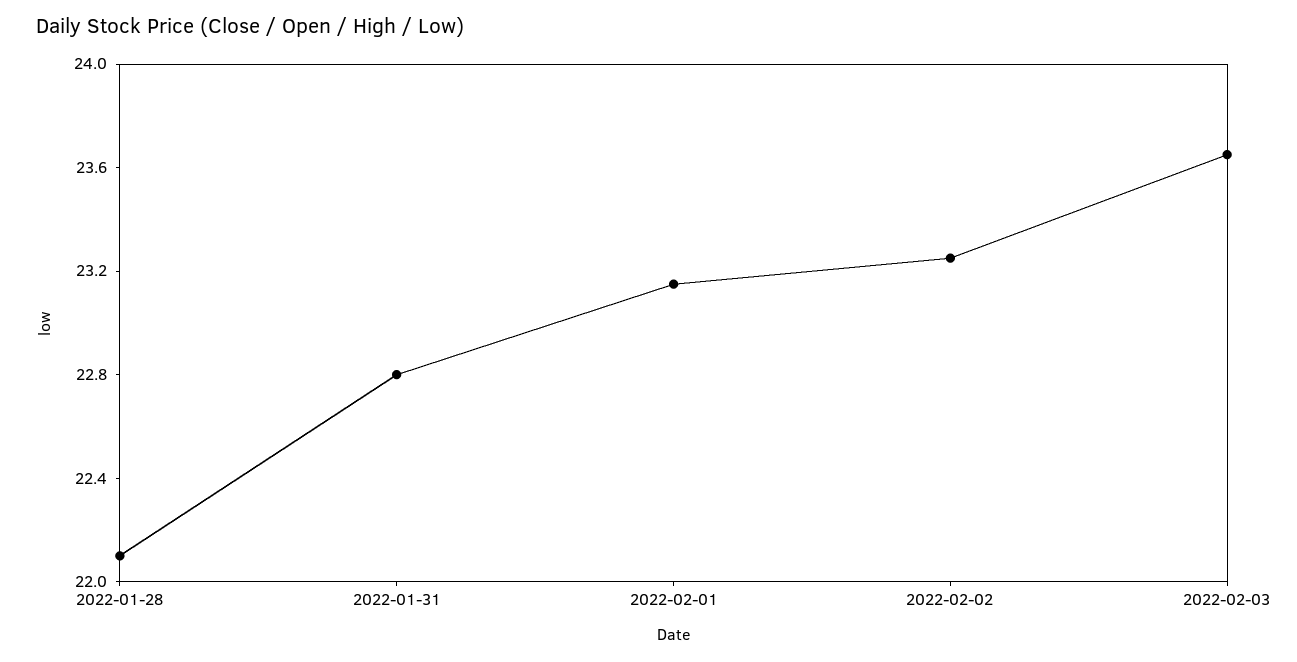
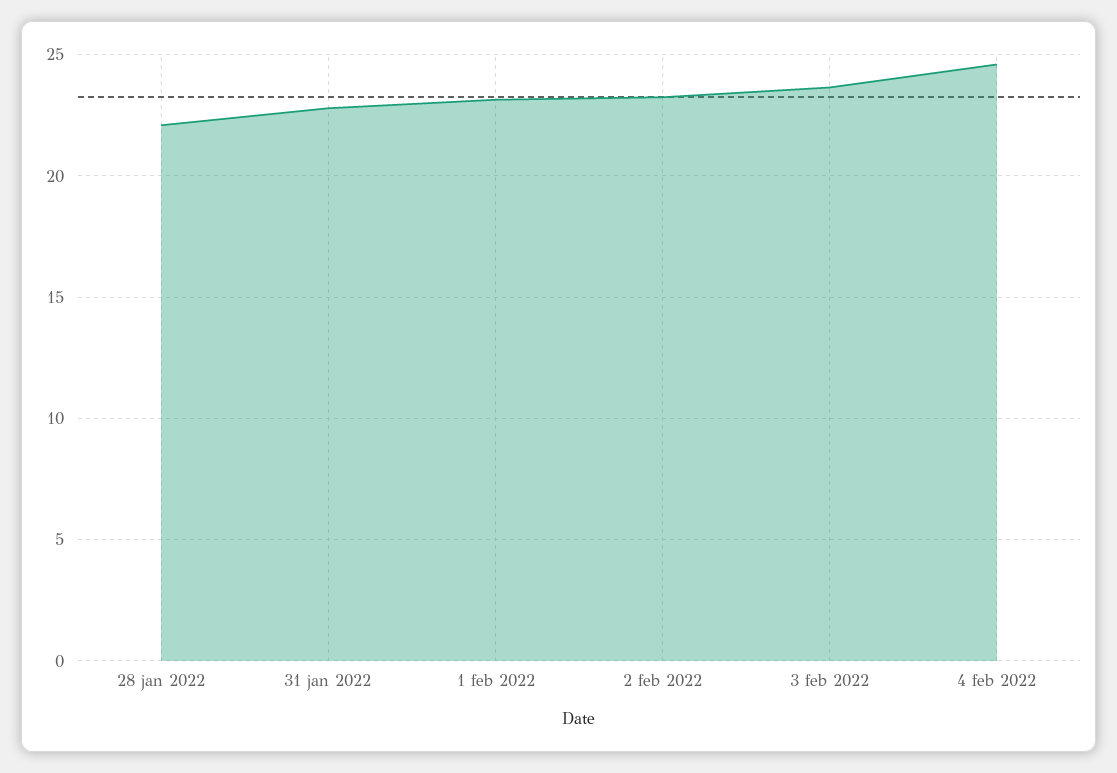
4 feb 2022: none -> 24.5

